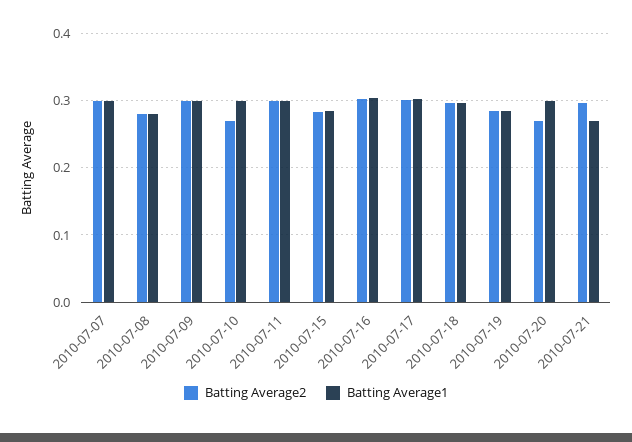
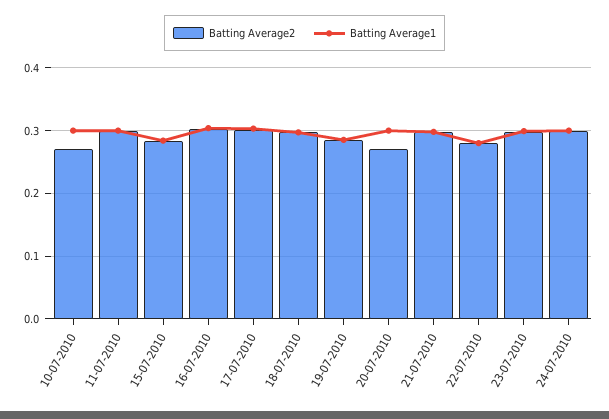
Batting Average2, 2010-07-07: 0.3 -> none
Batting Average1, 2010-07-07: 0.3 -> none
Batting Average2, 2010-07-08: 0.28 -> none
Batting Average1, 2010-07-08: 0.28 -> none
Batting Average2, 2010-07-09: 0.3 -> none
Batting Average1, 2010-07-09: 0.3 -> none
Batting Average1, 2010-07-21: 0.27 -> 0.3
Batting Average2, 22-07-2010: none -> 0.28
Batting Average1, 22-07-2010: none -> 0.28
Batting Average2, 23-07-2010: none -> 0.3
Batting Average1, 23-07-2010: none -> 0.3
Batting Average2, 24-07-2010: none -> 0.3
Batting Average1, 24-07-2010: none -> 0.3

